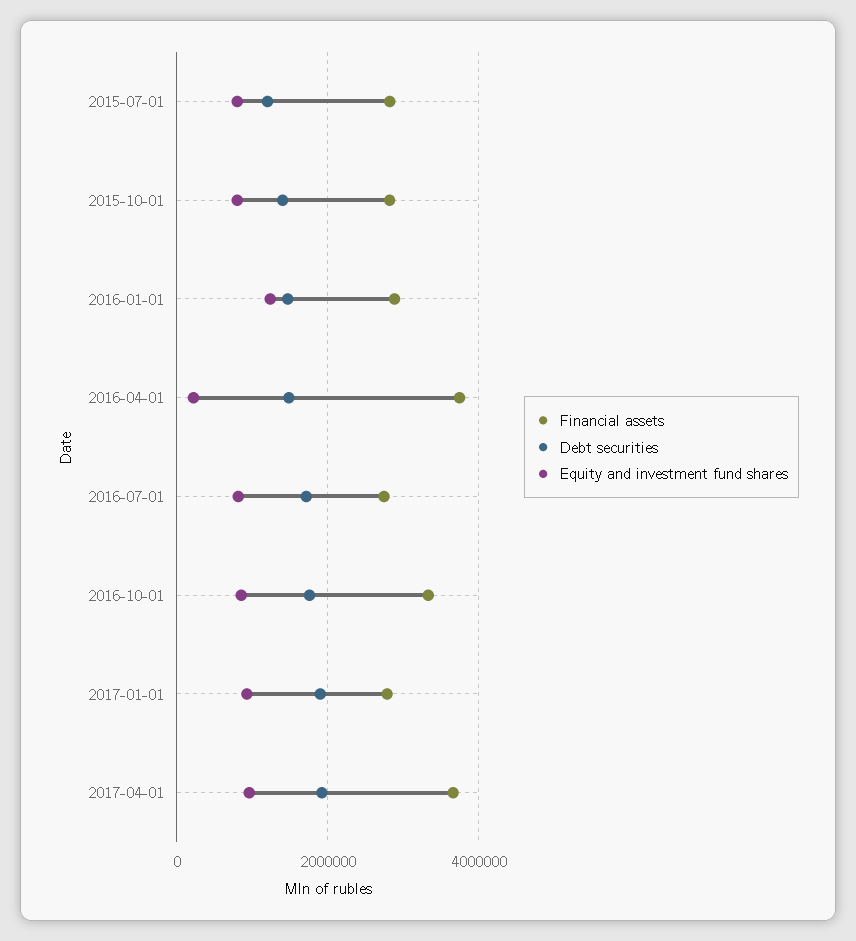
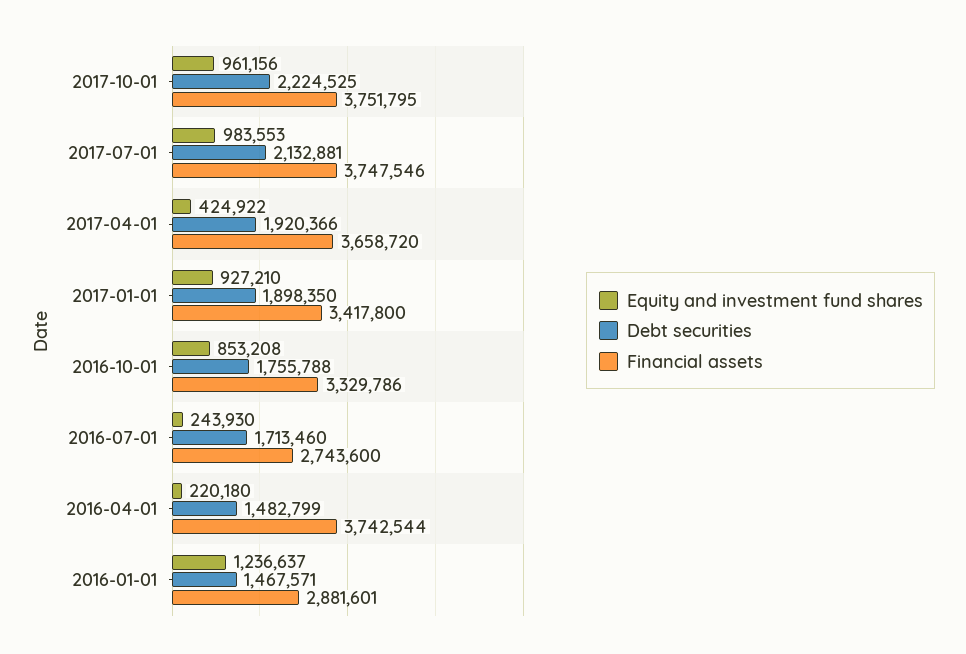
Financial assets, 2015-07-01: 2800000 -> none
Debt securities, 2015-07-01: 1200000 -> none
Equity and investment fund shares, 2015-07-01: 800000 -> none
Financial assets, 2015-10-01: 2800000 -> none
Debt securities, 2015-10-01: 1400000 -> none
Equity and investment fund shares, 2015-10-01: 800000 -> none
Equity and investment fund shares, 2016-07-01: 800000 -> 243930
Financial assets, 2017-01-01: 2800000 -> 3417800
Equity and investment fund shares, 2017-04-01: 1000000 -> 424922
Equity and investment fund shares, 2017-10-01: none -> 961156
Debt securities, 2017-10-01: none -> 2224525
Financial assets, 2017-10-01: none -> 3751795
Equity and investment fund shares, 2017-07-01: none -> 983553
Debt securities, 2017-07-01: none -> 2132881
Financial assets, 2017-07-01: none -> 3747546

